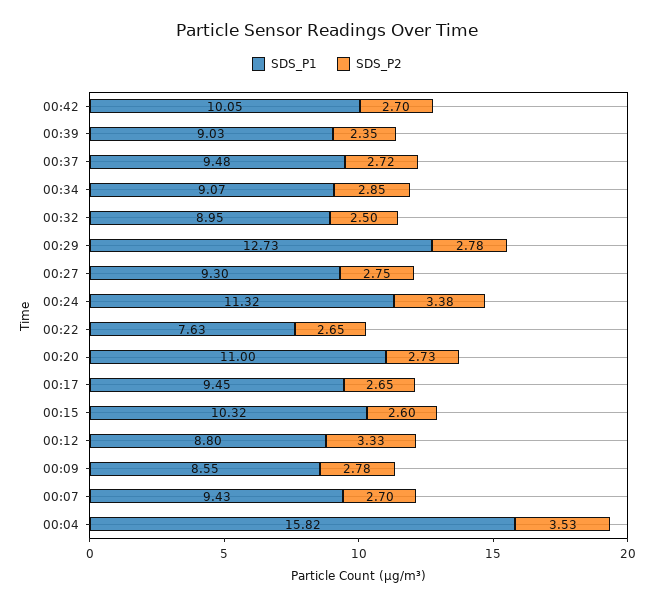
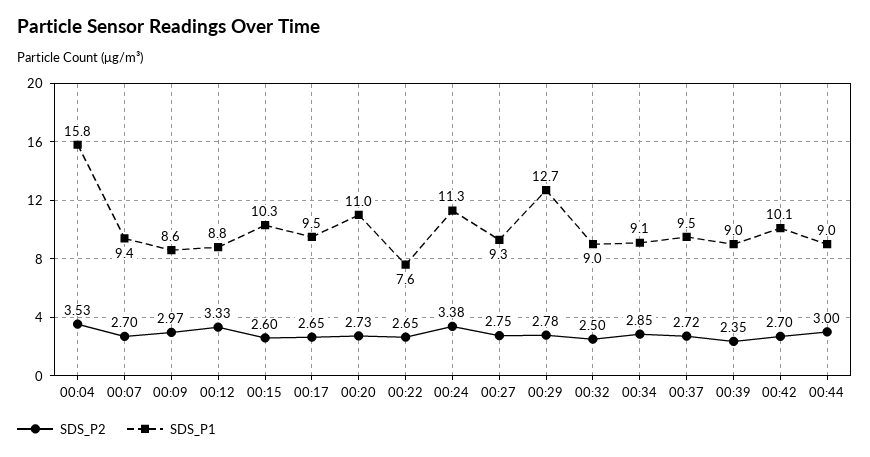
SDS_P2, 00:09: 2.78 -> 2.97
SDS_P2, 00:44: none -> 3
SDS_P1, 00:44: none -> 9

